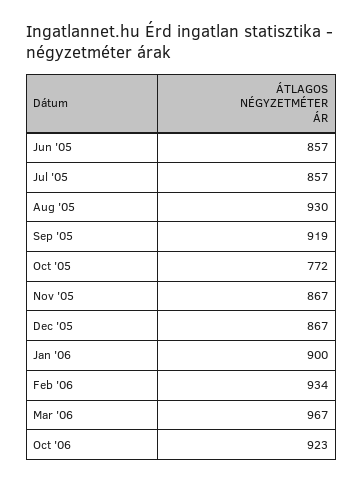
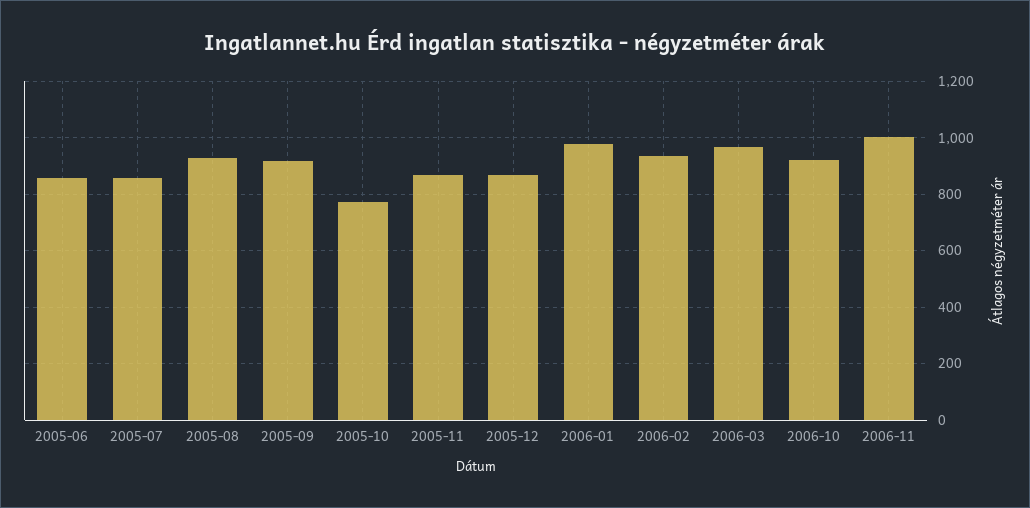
Jan '06: 900 -> 975
2006-11: none -> 1000

